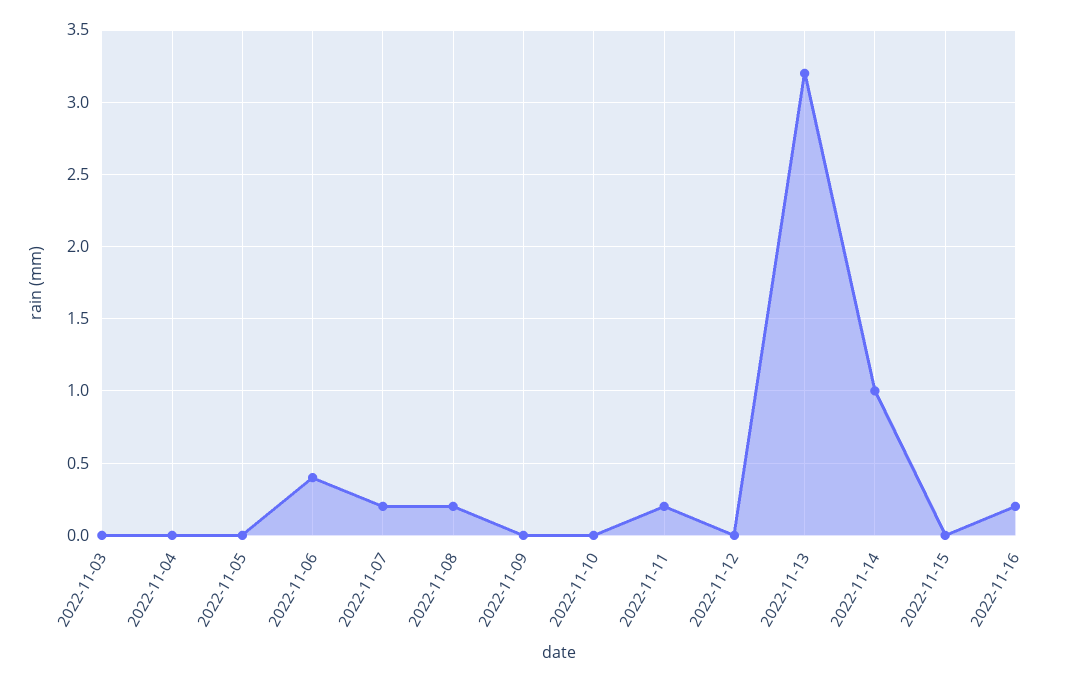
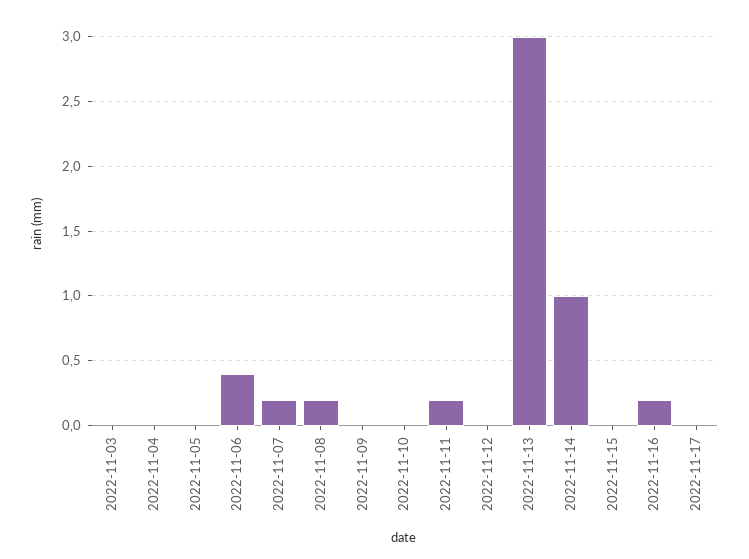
2022-11-13: 3.2 -> 3
2022-11-17: none -> 0

